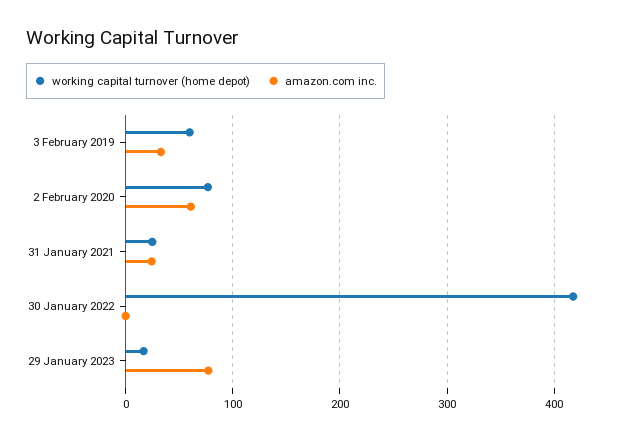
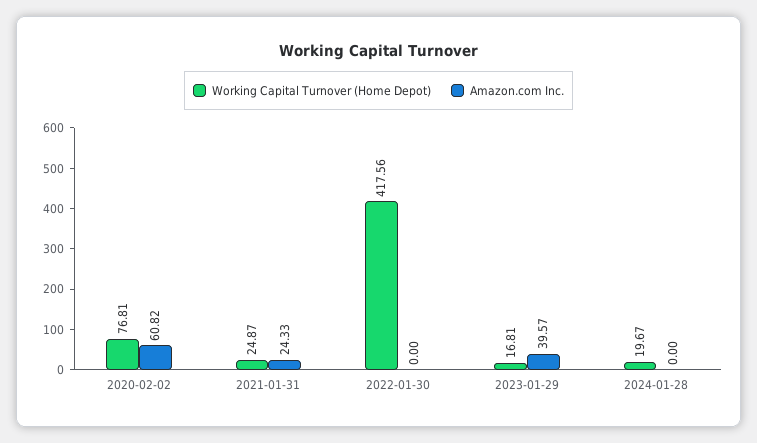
working capital turnover (home depot), 3 February 2019: 60 -> none
amazon.com inc., 3 February 2019: 30 -> none
amazon.com inc., 29 January 2023: 80 -> 39.57
working capital turnover (home depot), 2024-01-28: none -> 19.67
amazon.com inc., 2024-01-28: none -> 0

